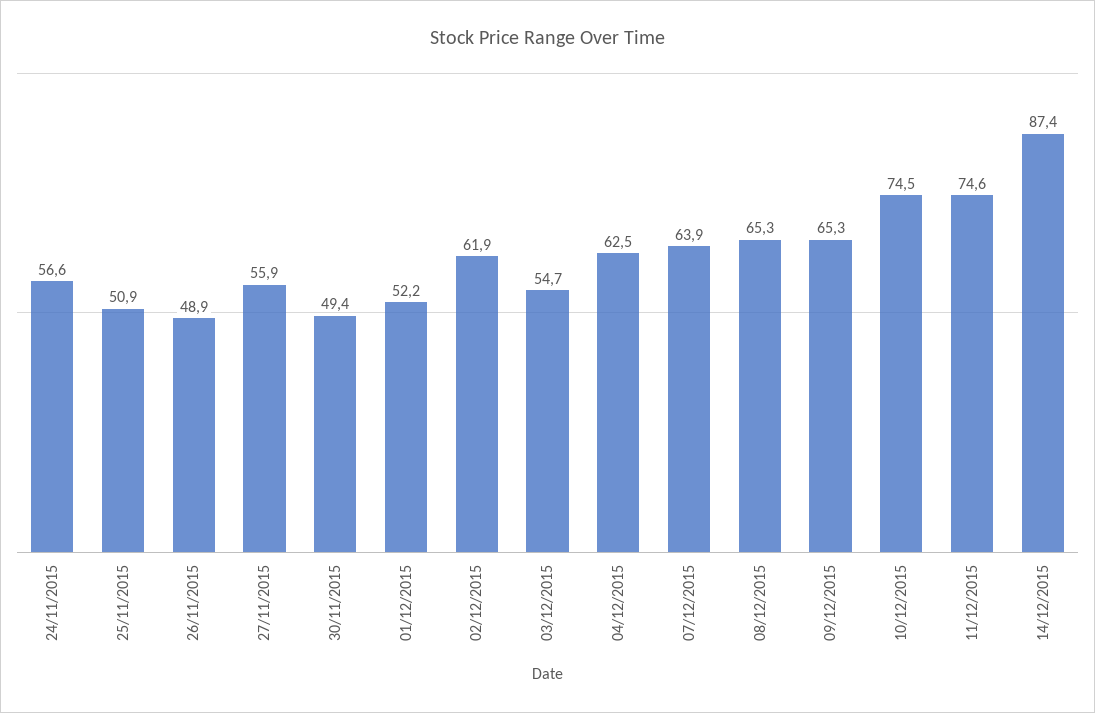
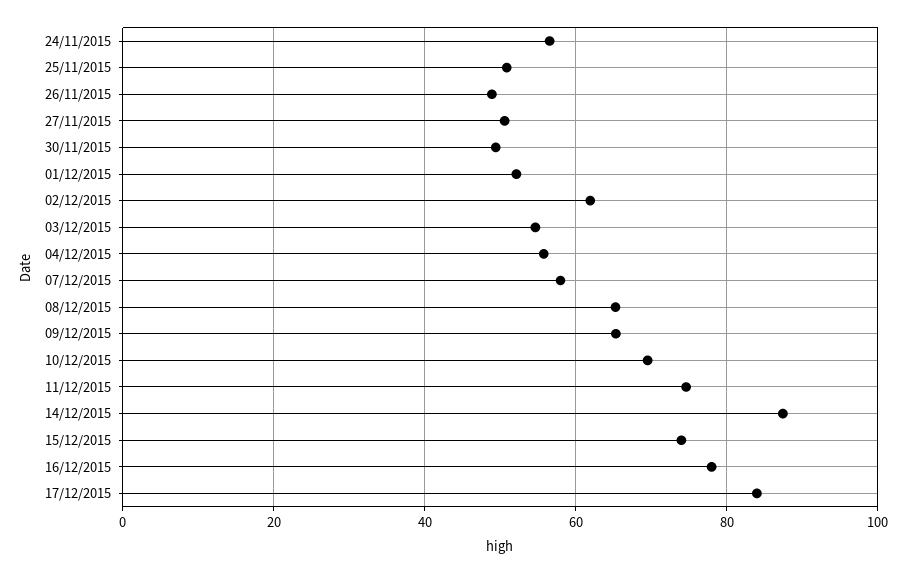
27/11/2015: 55.9 -> 50
04/12/2015: 62.5 -> 56
07/12/2015: 63.9 -> 58
10/12/2015: 74.5 -> 70
15/12/2015: none -> 74
16/12/2015: none -> 78
17/12/2015: none -> 84

